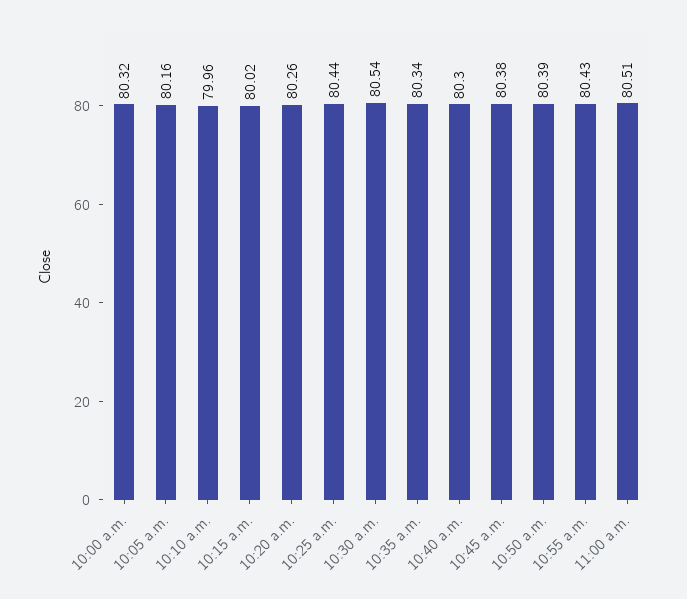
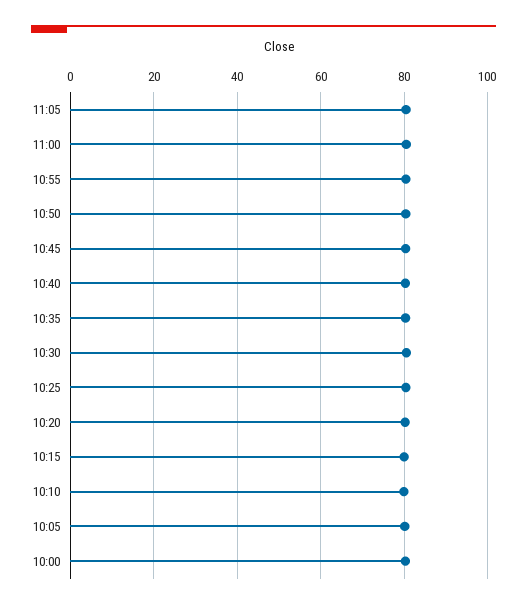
11:05: none -> 80

